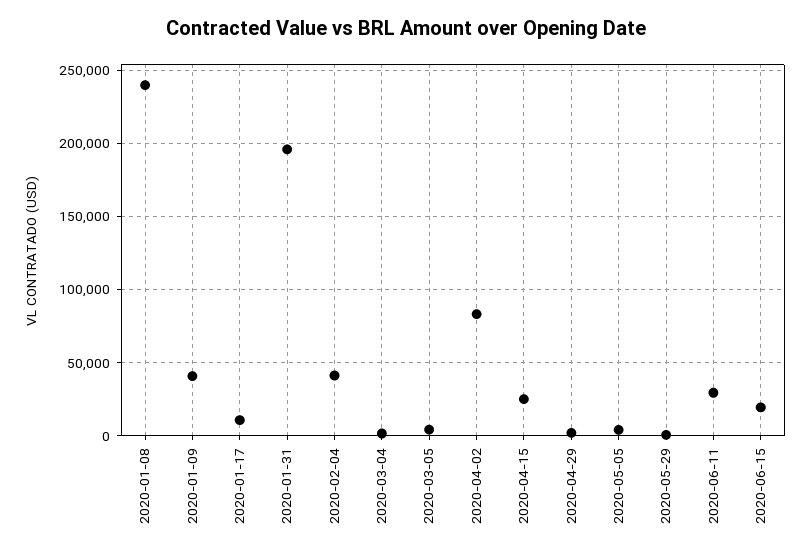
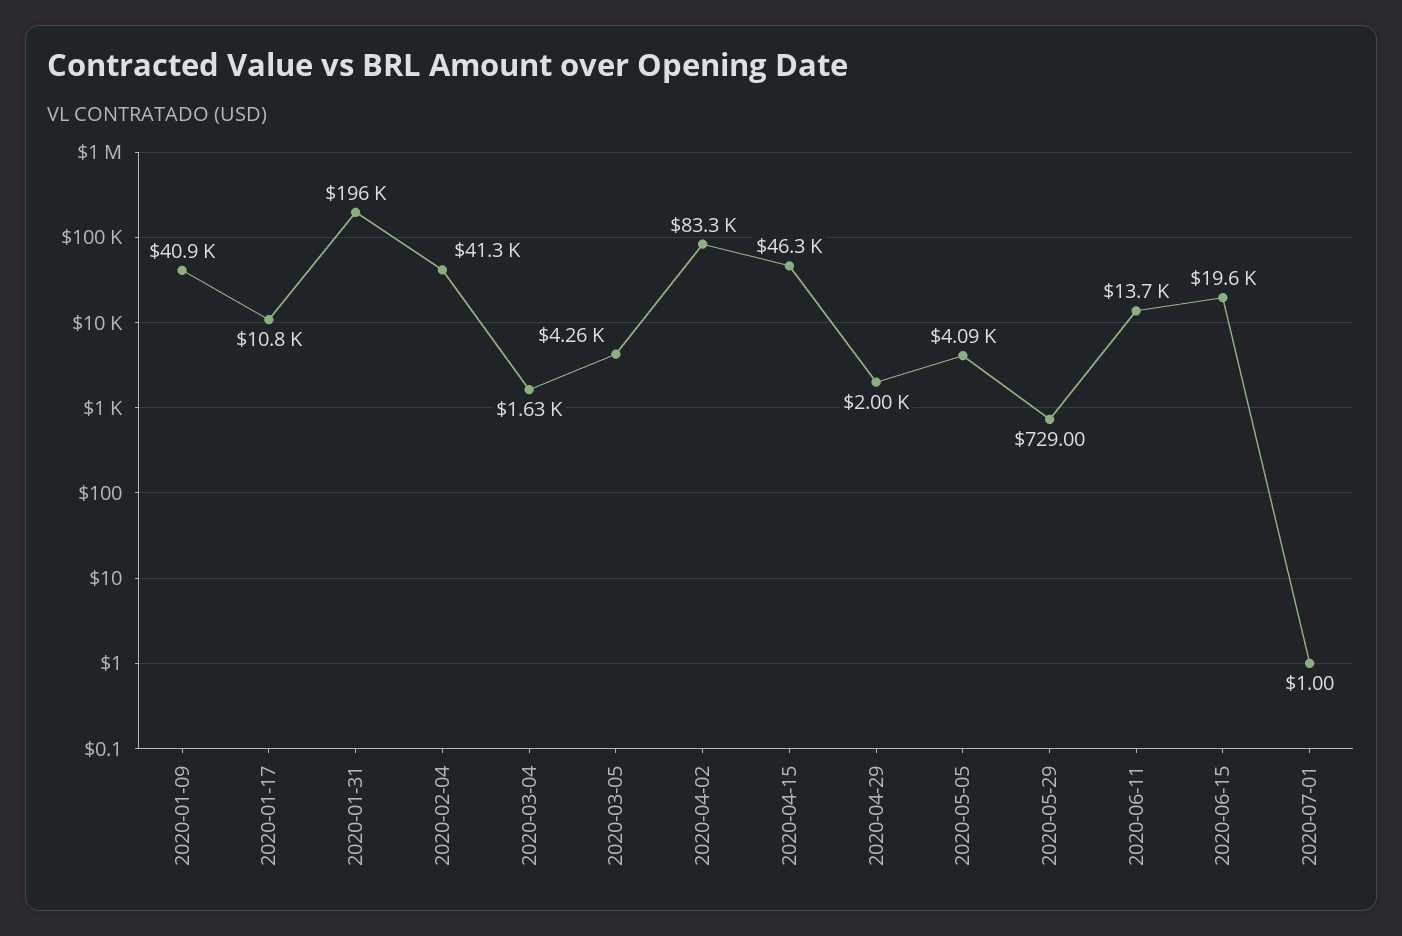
2020-01-08: 240000 -> none
2020-04-15: 25000 -> 46300
2020-06-11: 30000 -> 13700
2020-07-01: none -> 1

